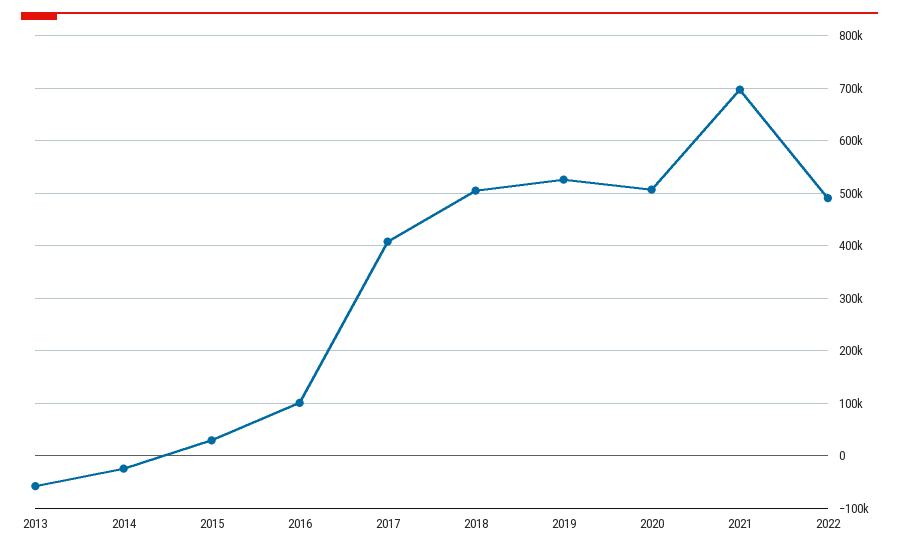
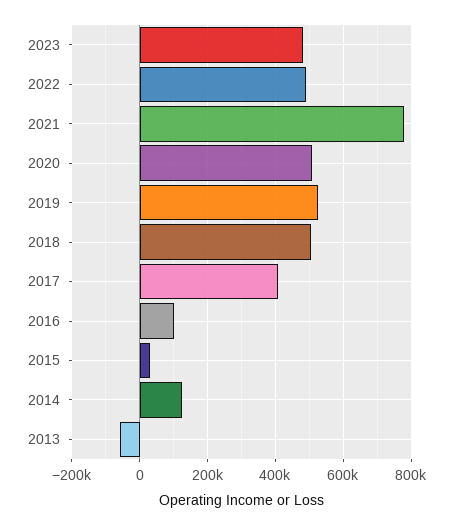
2014: -20000 -> 120000
2021: 700000 -> 780000
2023: none -> 480000

